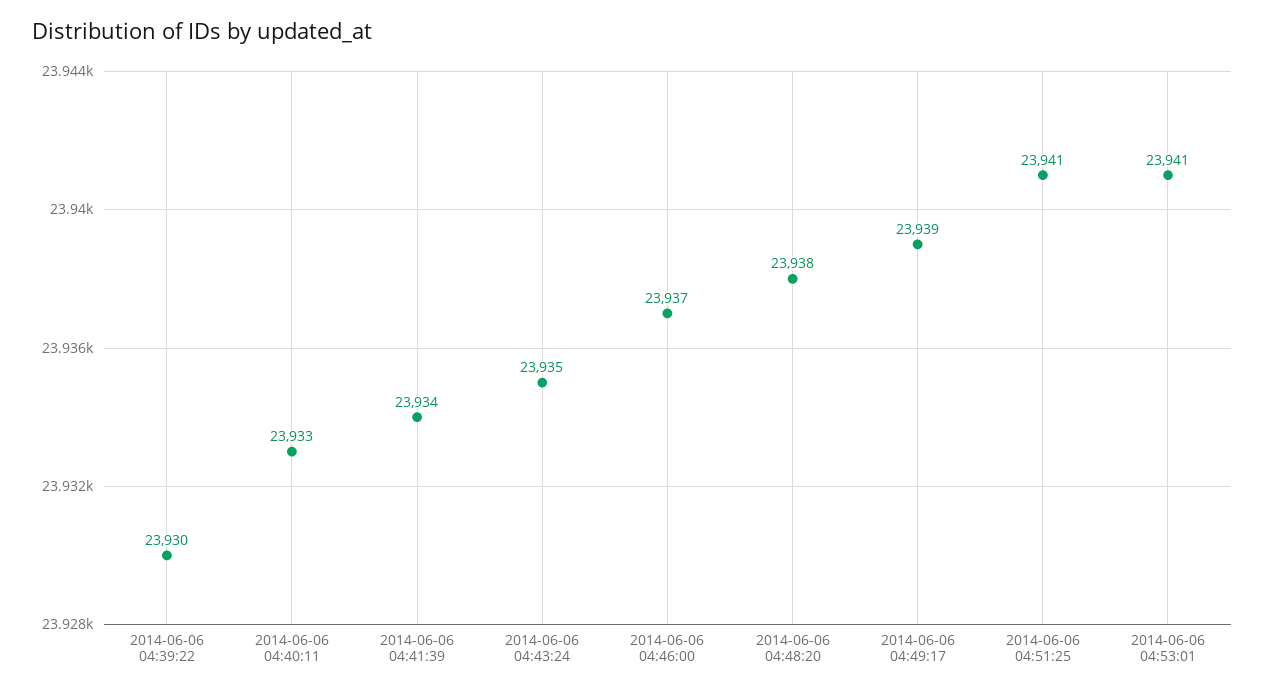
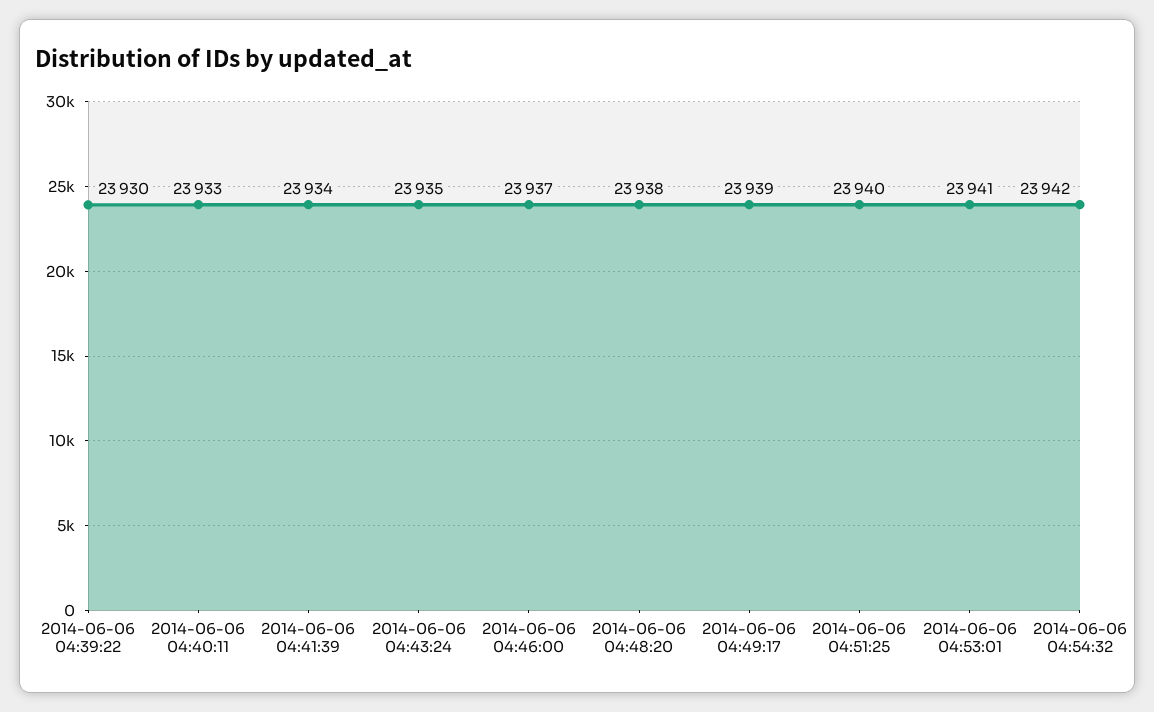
2014-06-06 04:51:25: 23941 -> 23940
2014-06-06 04:54:32: none -> 23942

